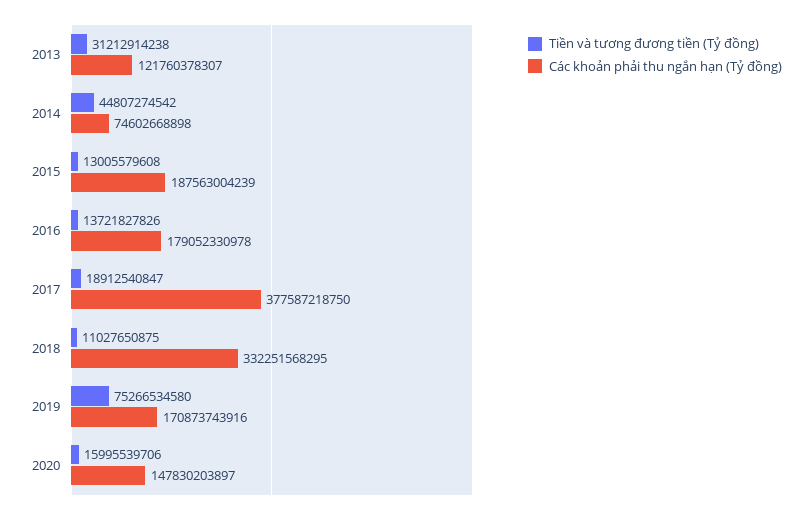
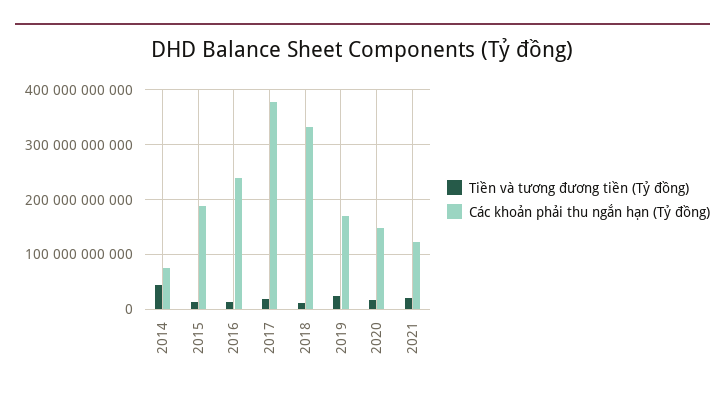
Tiền và tương đương tiền (Tỷ đồng), 2013: 31212914238 -> none
Các khoản phải thu ngắn hạn (Tỷ đồng), 2013: 121760378307 -> none
Các khoản phải thu ngắn hạn (Tỷ đồng), 2016: 179052330978 -> 240000000000
Tiền và tương đương tiền (Tỷ đồng), 2019: 75266534580 -> 20000000000
Tiền và tương đương tiền (Tỷ đồng), 2021: none -> 20000000000
Các khoản phải thu ngắn hạn (Tỷ đồng), 2021: none -> 120000000000

